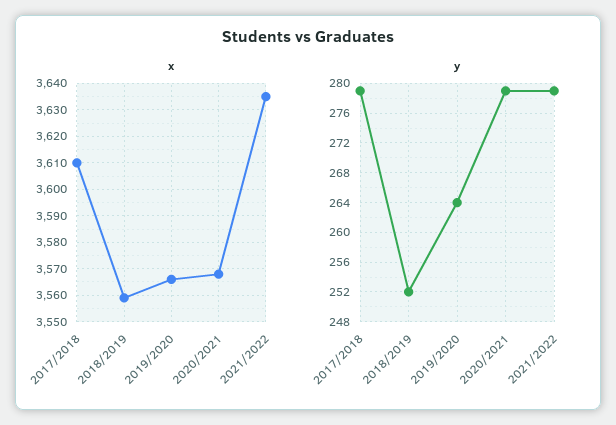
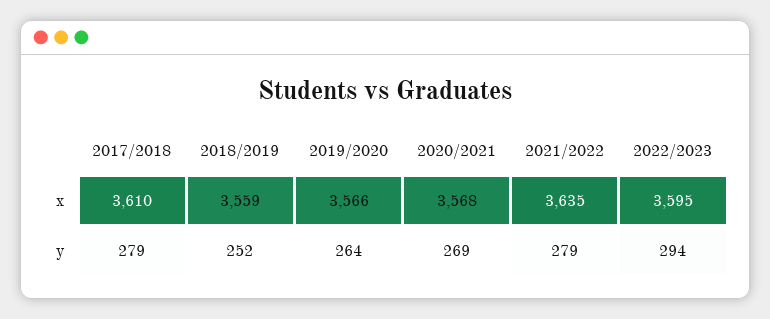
y, 2020/2021: 279 -> 269
x, 2022/2023: none -> 3595
y, 2022/2023: none -> 294

